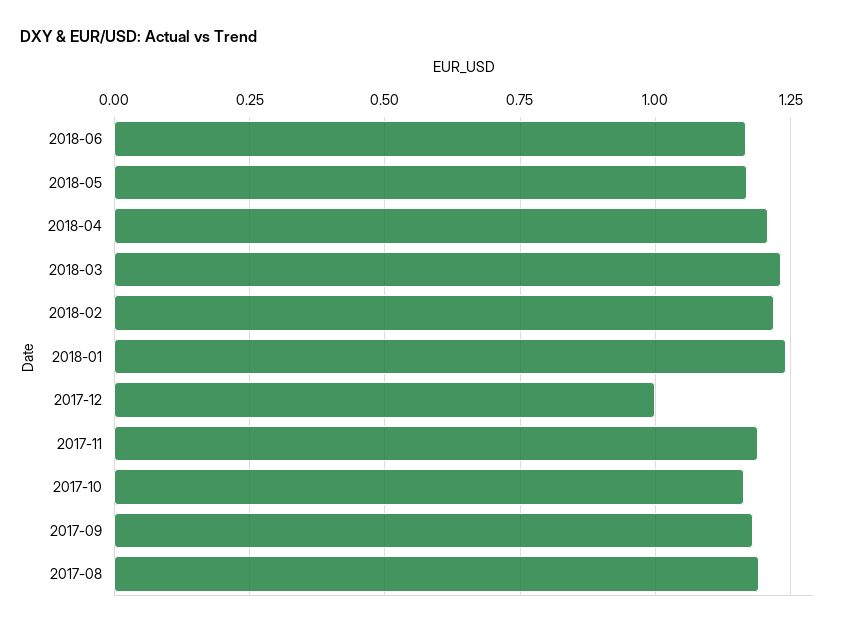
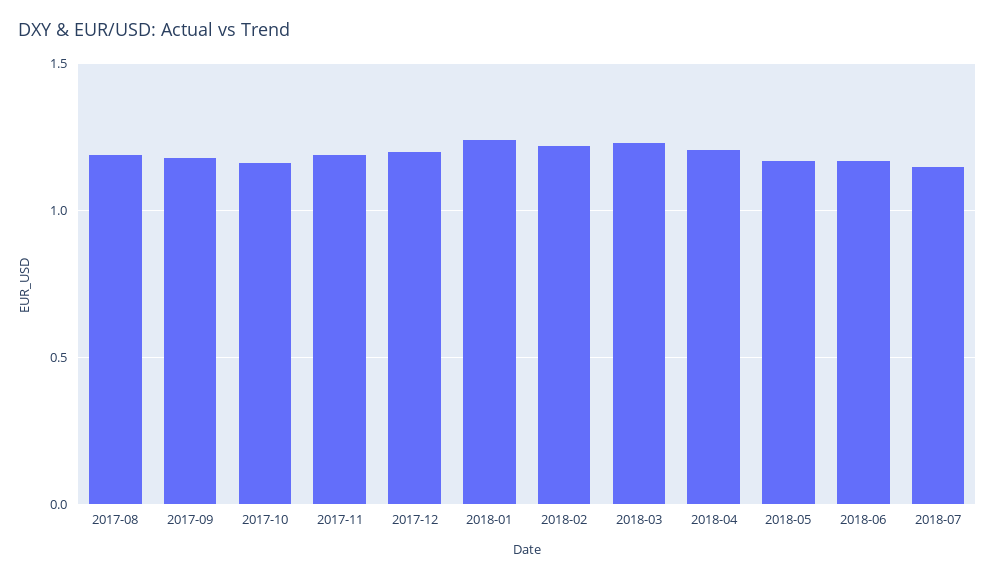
2017-12: 1 -> 1.2
2018-07: none -> 1.15

